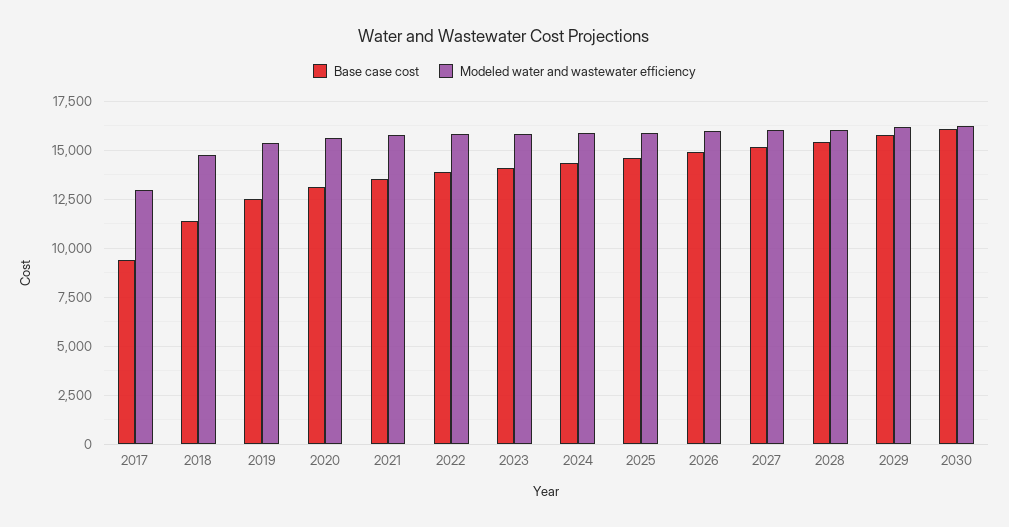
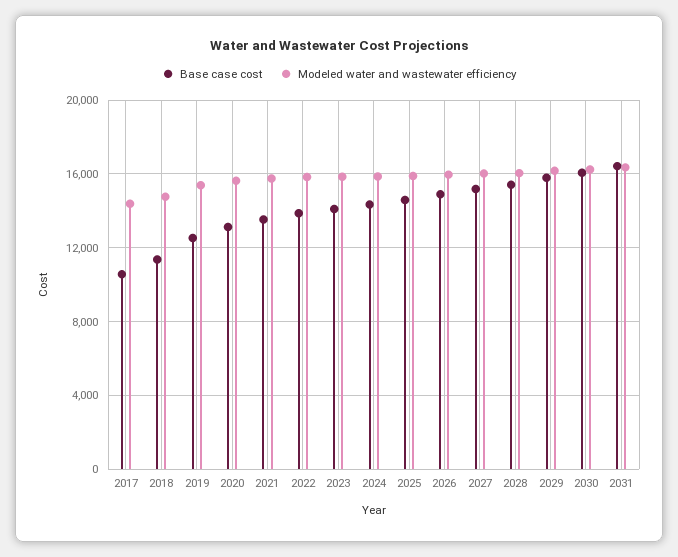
Base case cost, 2017: 9500 -> 10500
Modeled water and wastewater efficiency, 2017: 13000 -> 14500
Base case cost, 2031: none -> 16500
Modeled water and wastewater efficiency, 2031: none -> 16500

